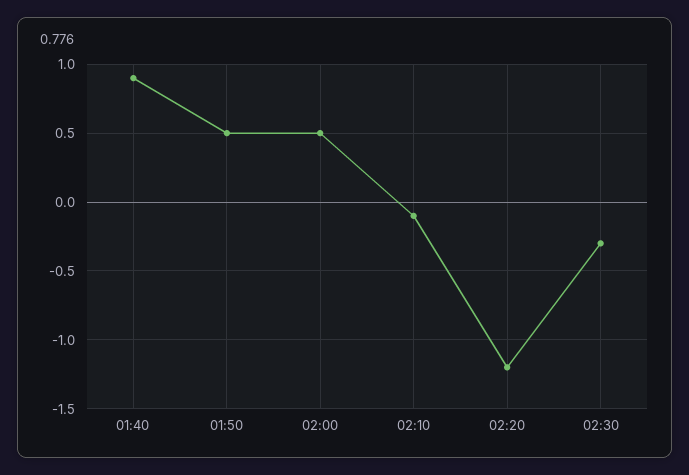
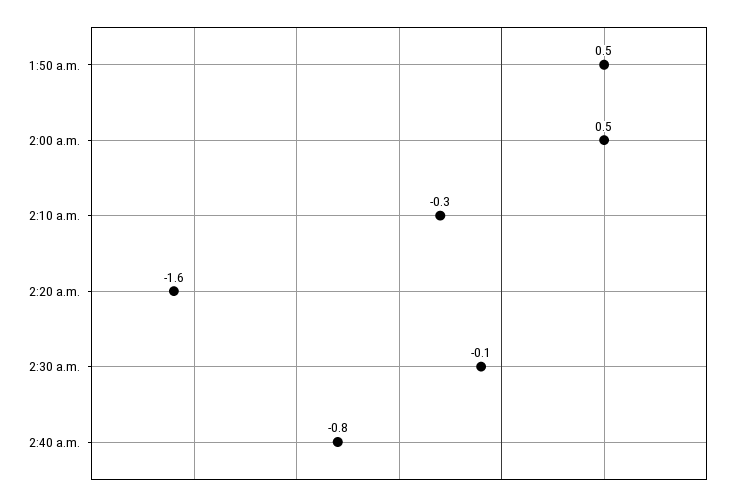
01:40: 0.9 -> none
02:10: -0.1 -> -0.3
02:20: -1.2 -> -1.6
02:30: -0.3 -> -0.1
2:40 a.m.: none -> -0.8

